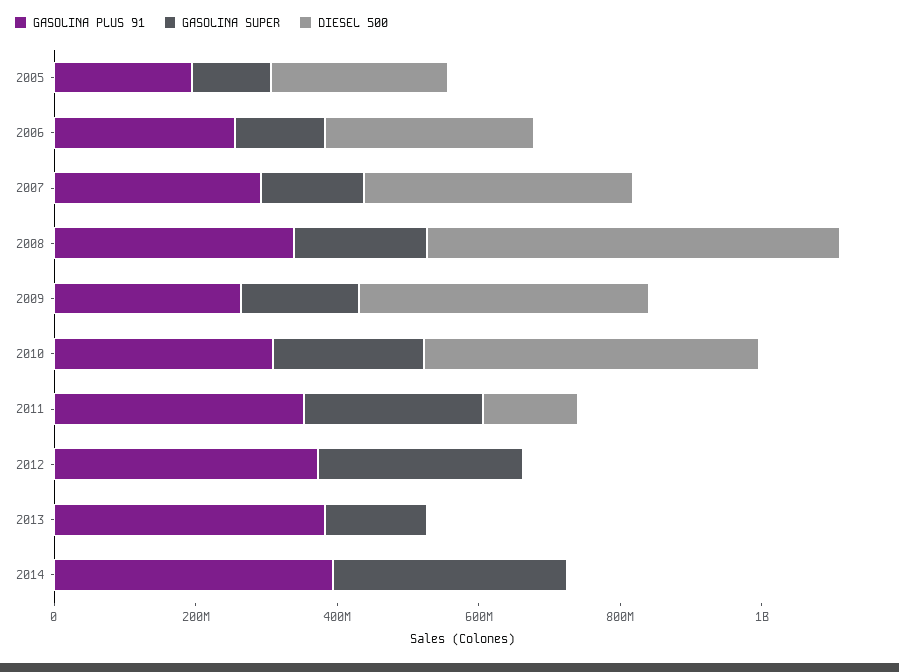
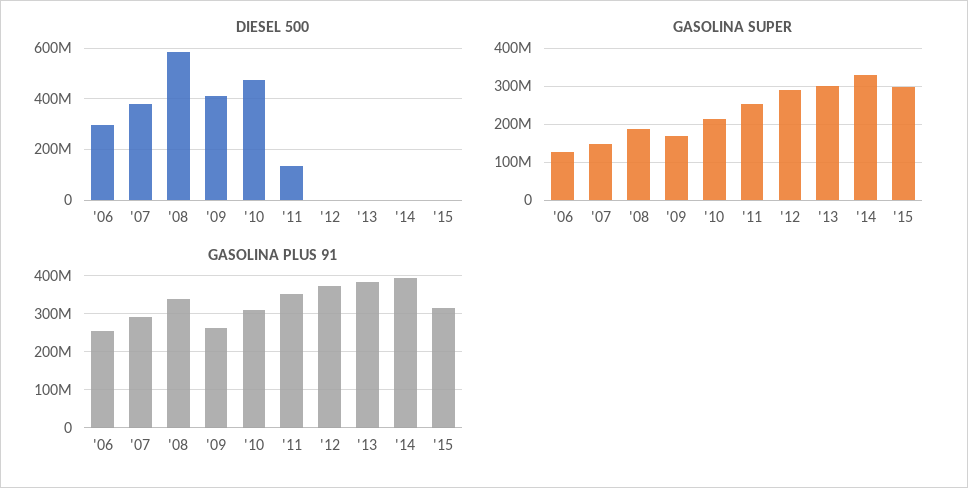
GASOLINA PLUS 91, 2005: 200000000 -> none
GASOLINA SUPER, 2005: 100000000 -> none
DIESEL 500, 2005: 250000000 -> none
GASOLINA SUPER, 2013: 150000000 -> 300000000
DIESEL 500, '15: none -> 0
GASOLINA SUPER, '15: none -> 300000000
GASOLINA PLUS 91, '15: none -> 320000000

